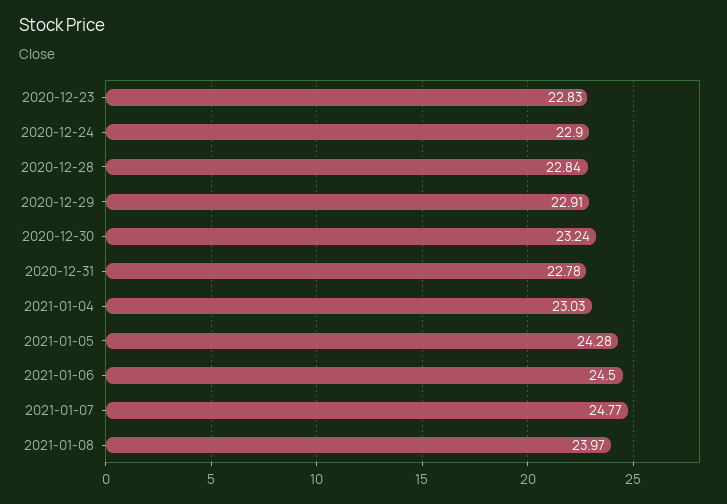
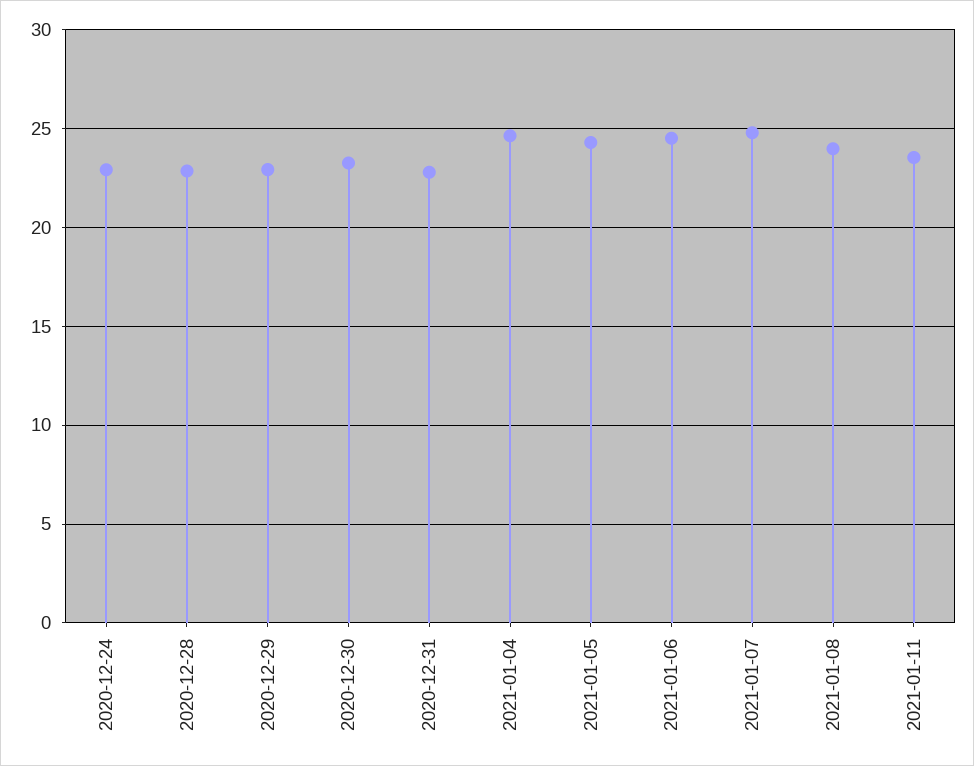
2020-12-23: 22.83 -> none
2021-01-04: 23.03 -> 24.5
2021-01-11: none -> 23.5

